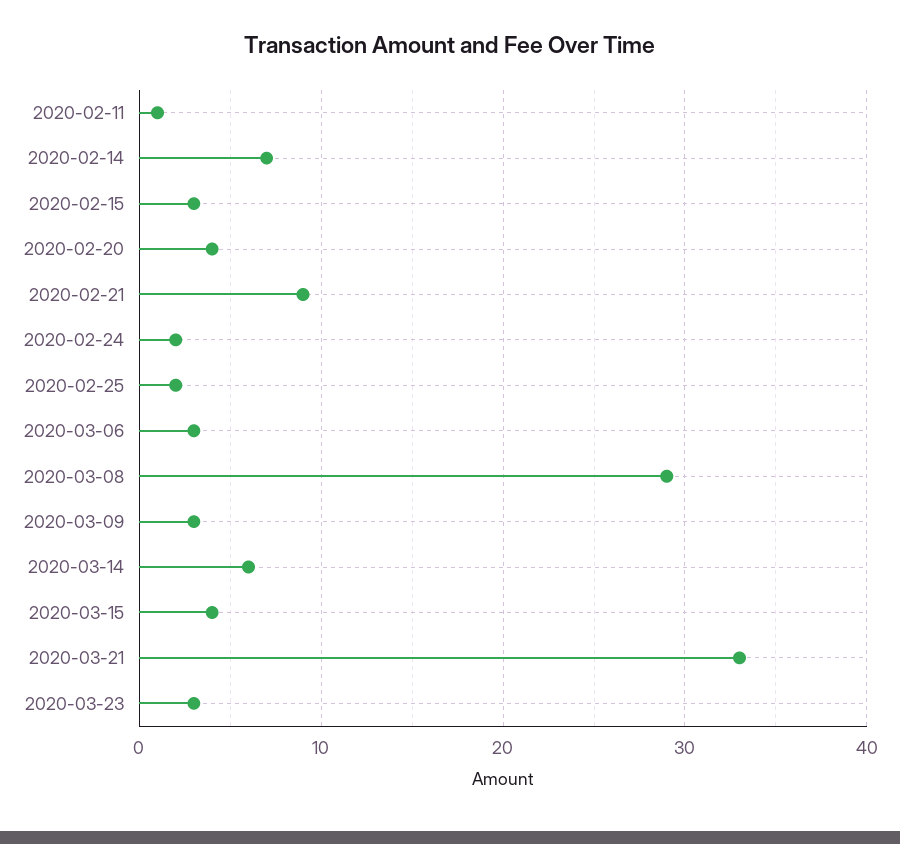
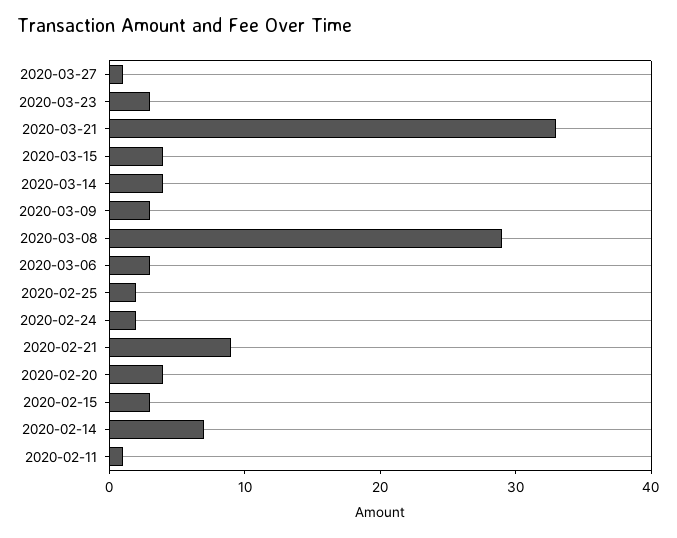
2020-03-14: 6 -> 4
2020-03-27: none -> 1

